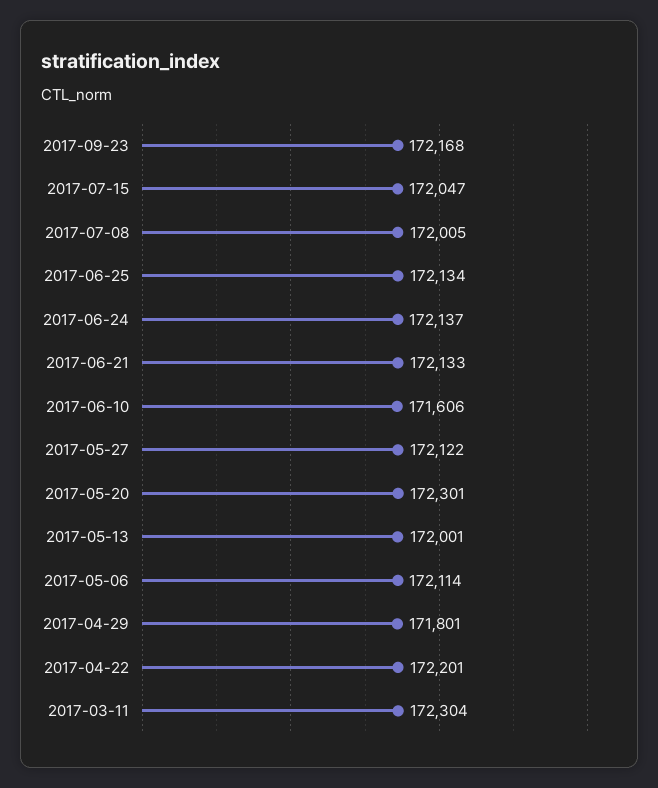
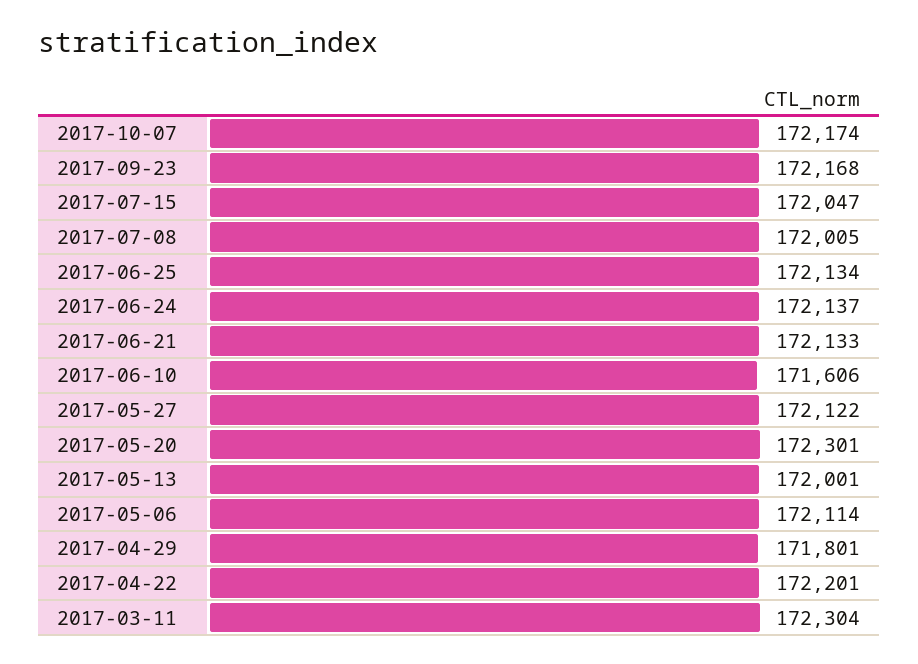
2017-10-07: none -> 172174

